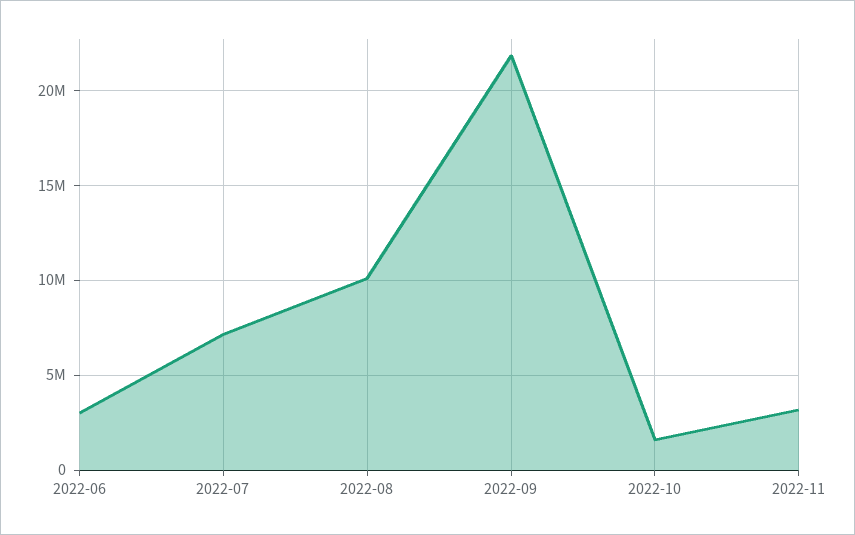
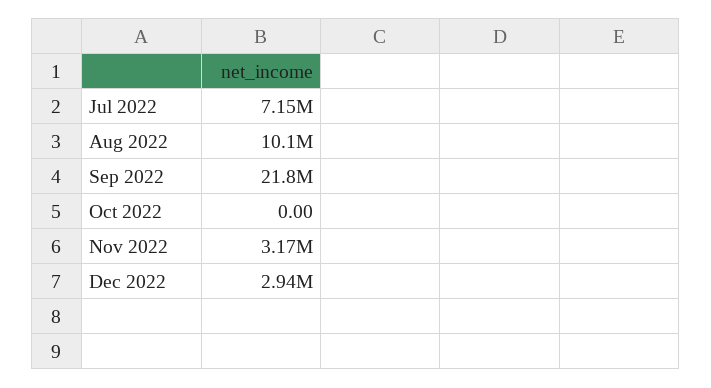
2022-06: 3000000 -> none
2022-10: 1500000 -> 0
Dec 2022: none -> 2940000

